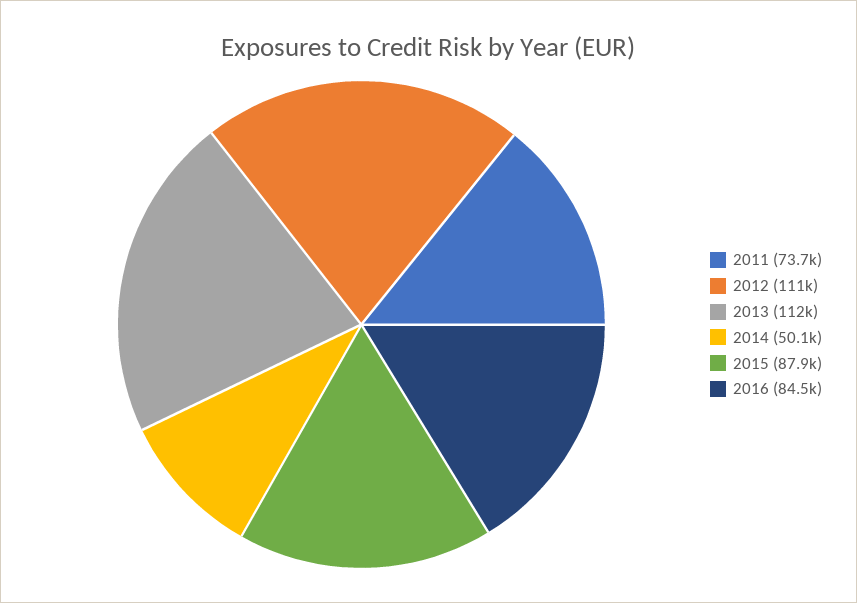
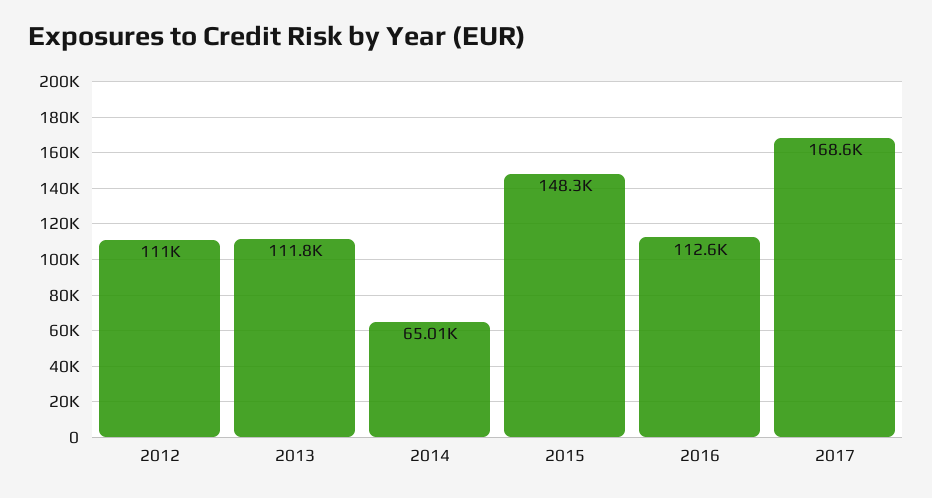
2011: 73700 -> none
2014: 50100 -> 65010
2015: 87900 -> 148300
2016: 84500 -> 112600
2017: none -> 168600

